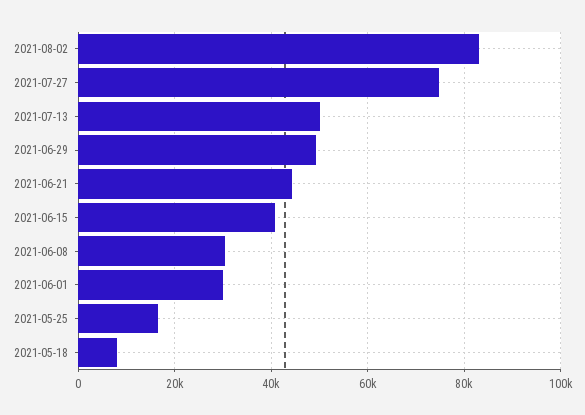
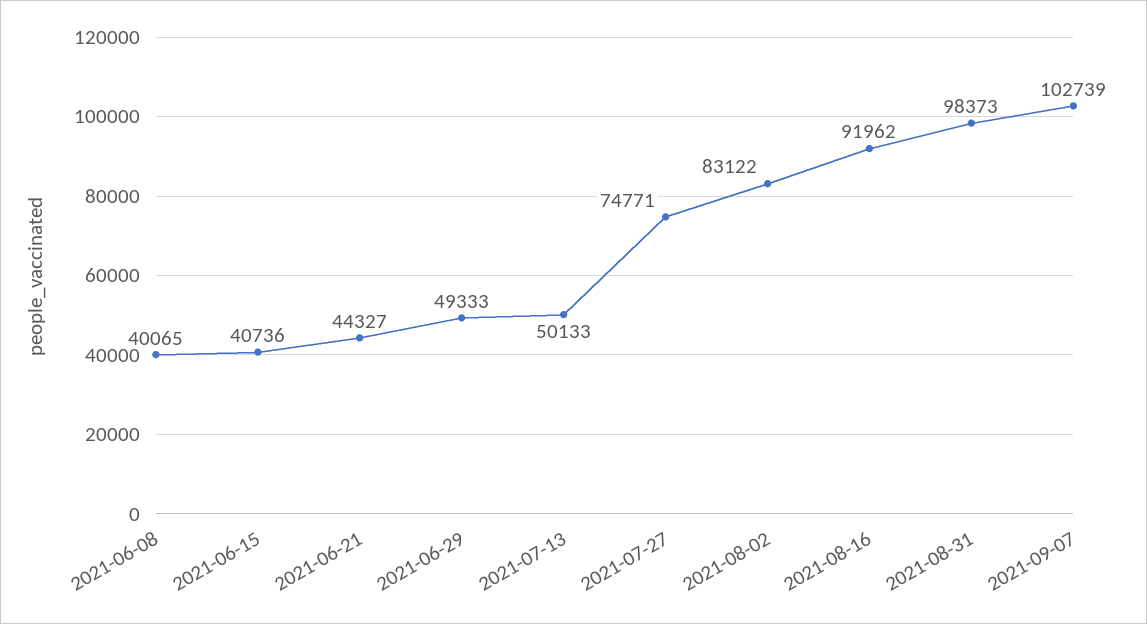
2021-06-08: 30000 -> 40065
2021-06-01: 30000 -> none
2021-05-25: 16000 -> none
2021-05-18: 8000 -> none
2021-08-16: none -> 91962
2021-08-31: none -> 98373
2021-09-07: none -> 102739

